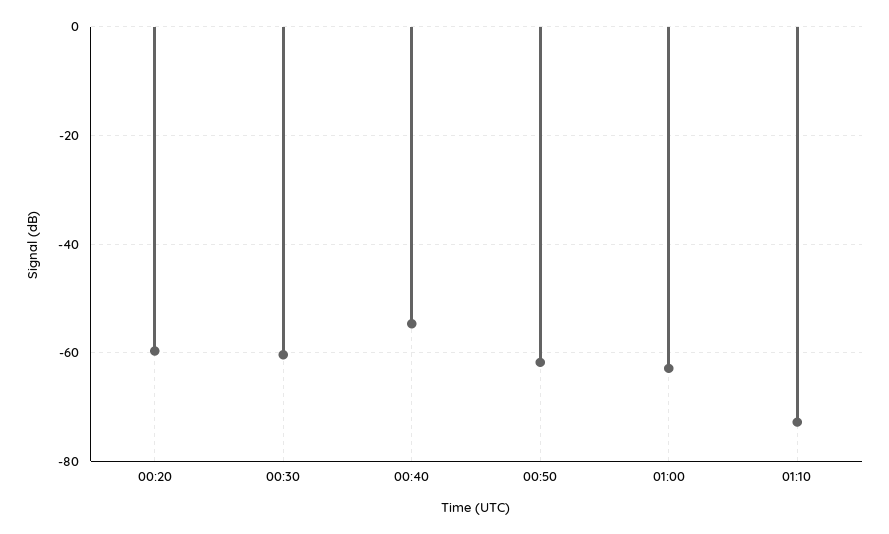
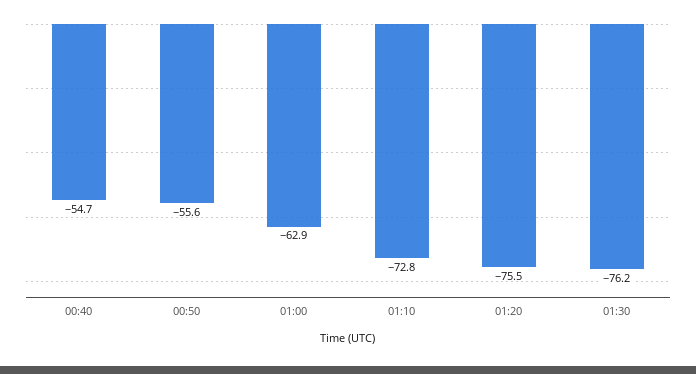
00:20: -60 -> none
00:30: -60 -> none
00:50: -62 -> -55.6
01:20: none -> -75.5
01:30: none -> -76.2

